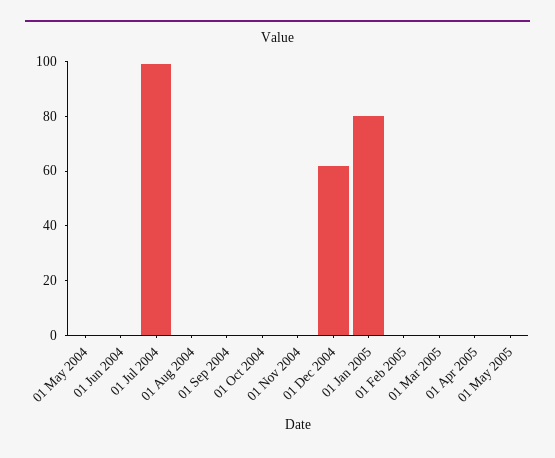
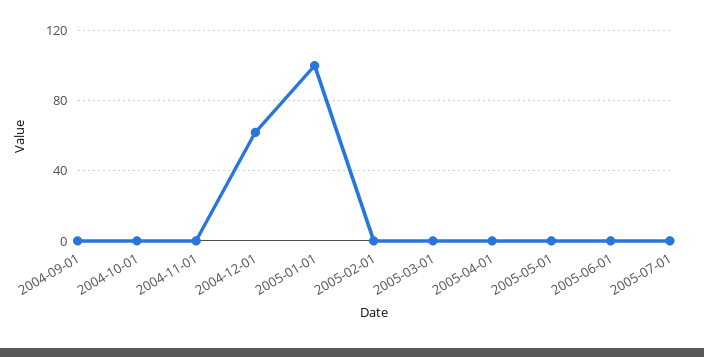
01 May 2004: 0 -> none
01 Jun 2004: 0 -> none
01 Jul 2004: 100 -> none
01 Aug 2004: 0 -> none
01 Jan 2005: 80 -> 100
2005-06-01: none -> 0
2005-07-01: none -> 0

